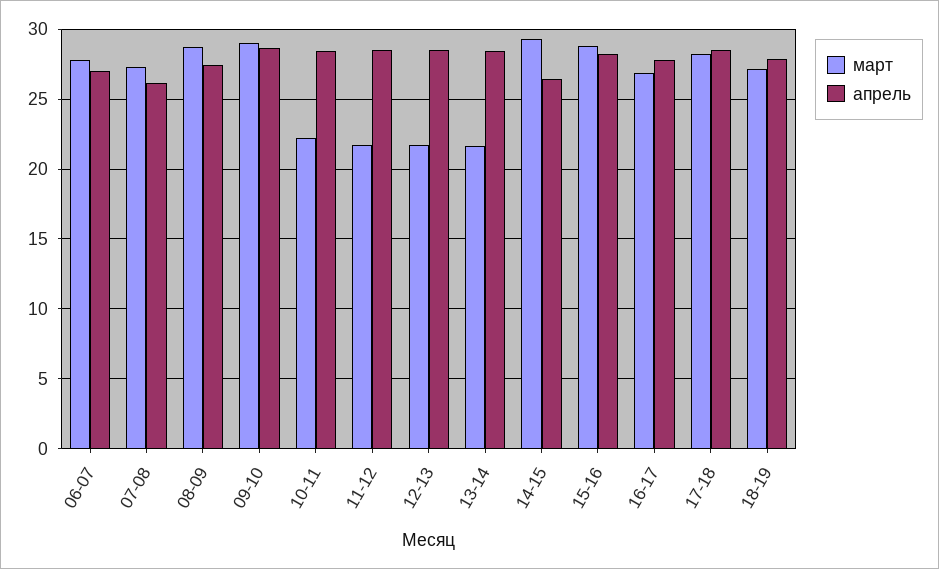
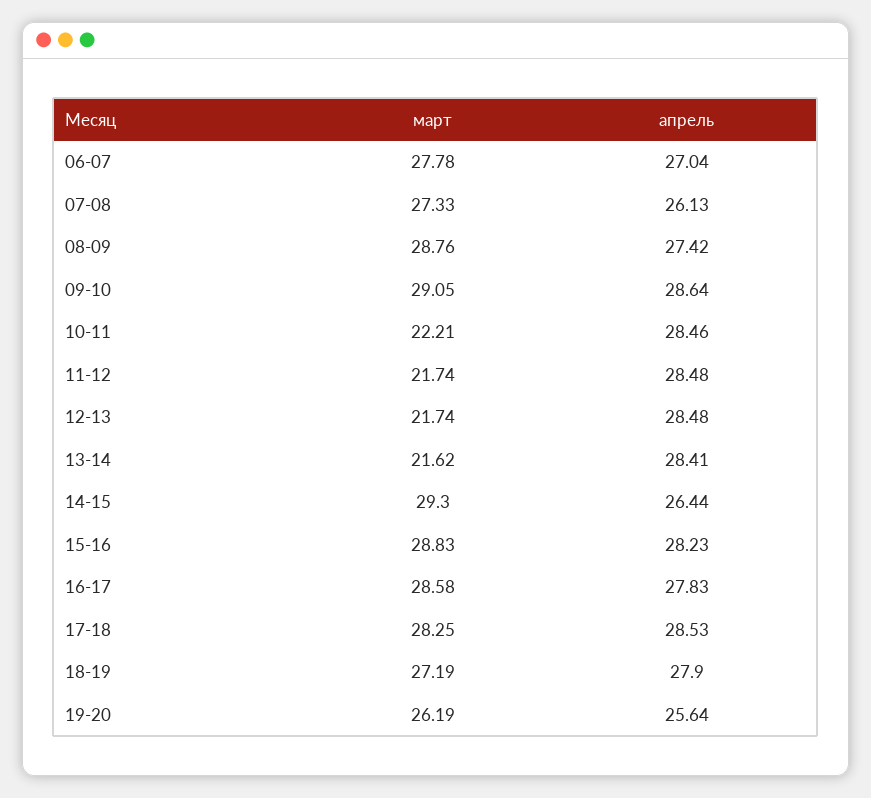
март, 16-17: 27 -> 28.58
март, 19-20: none -> 26.19
апрель, 19-20: none -> 25.64

